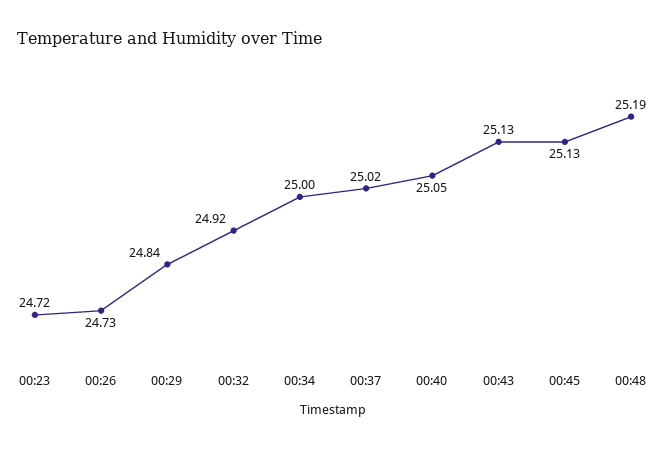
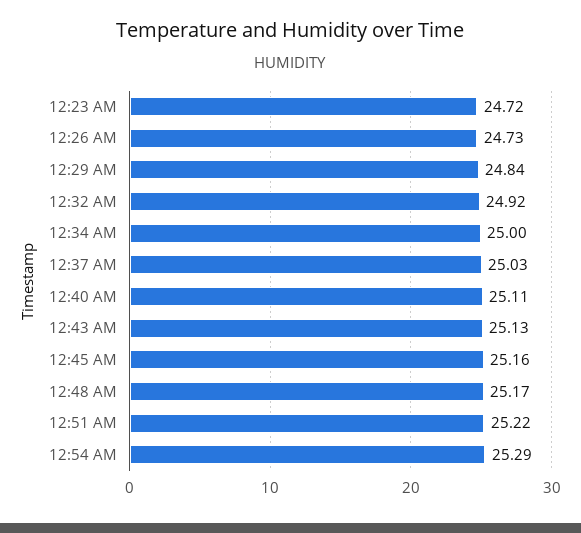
00:37: 25.02 -> 25.03
00:40: 25.05 -> 25.11
00:45: 25.13 -> 25.16
00:48: 25.19 -> 25.17
12:51 AM: none -> 25.22
12:54 AM: none -> 25.29

